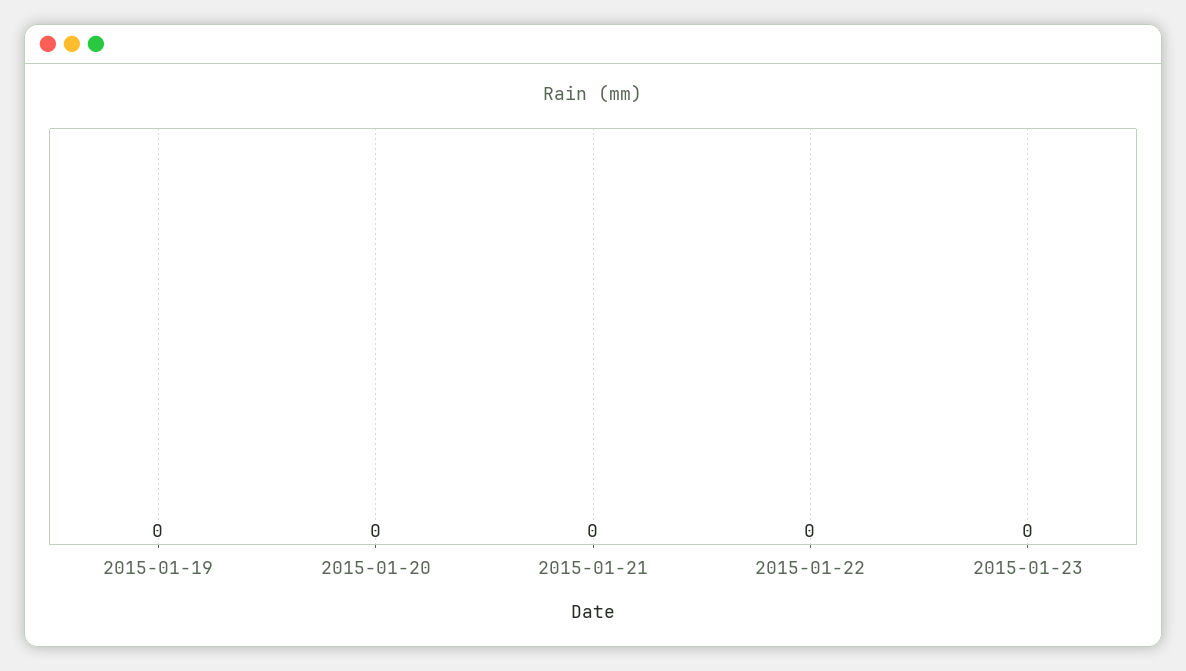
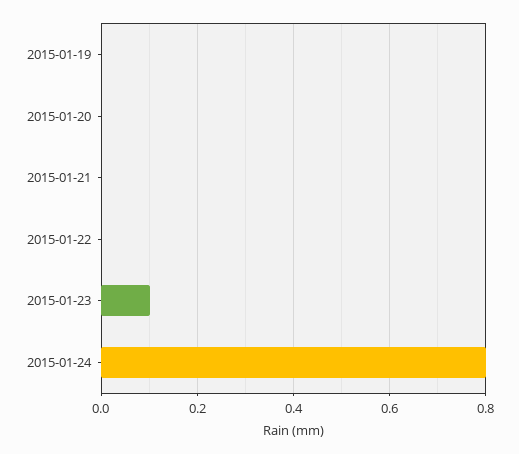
2015-01-23: 0 -> 0.1
2015-01-24: none -> 0.8

